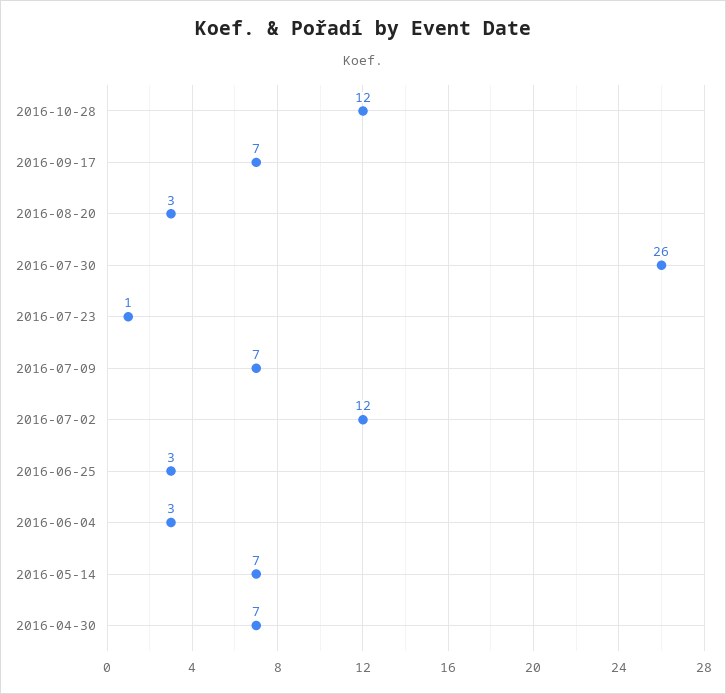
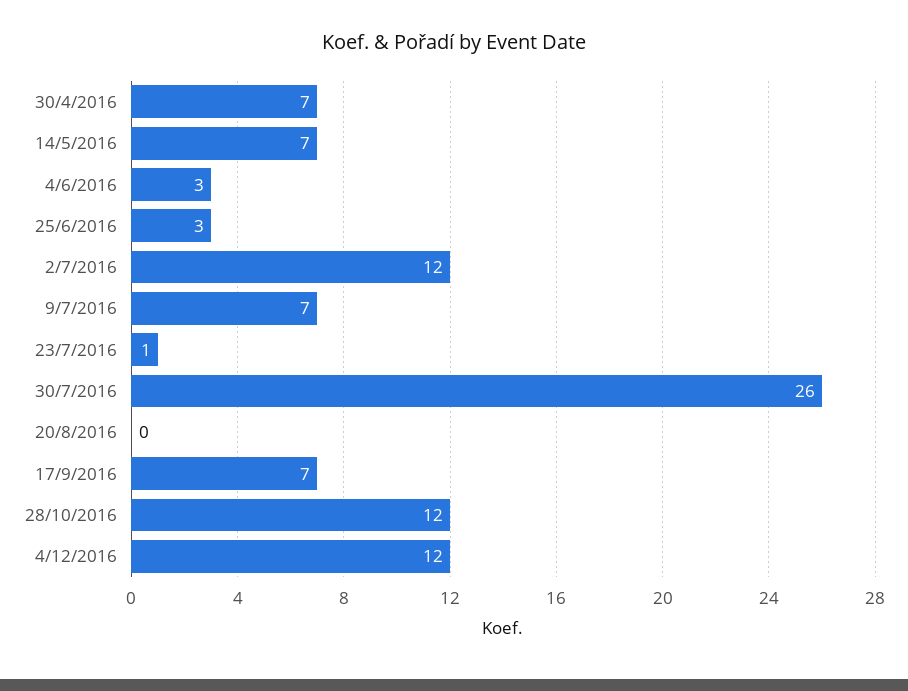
2016-08-20: 3 -> 0
4/12/2016: none -> 12

